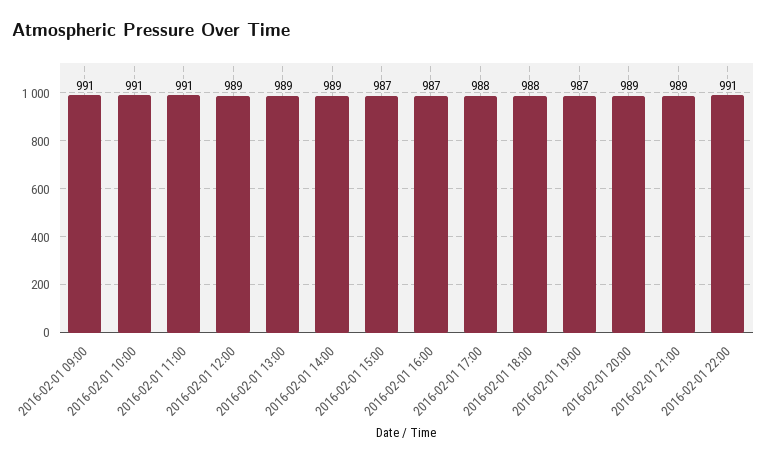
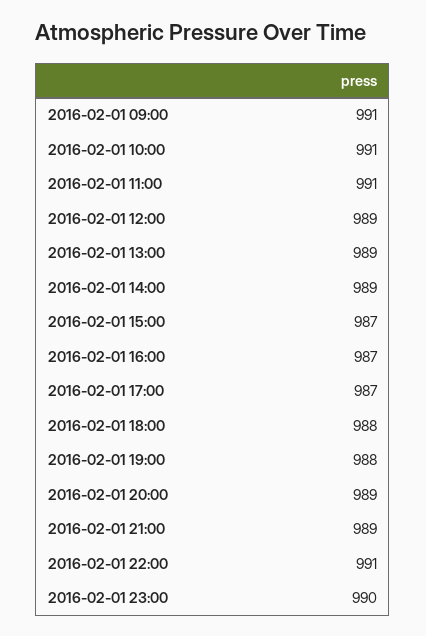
2016-02-01 17:00: 988 -> 987
2016-02-01 19:00: 987 -> 988
2016-02-01 23:00: none -> 990

